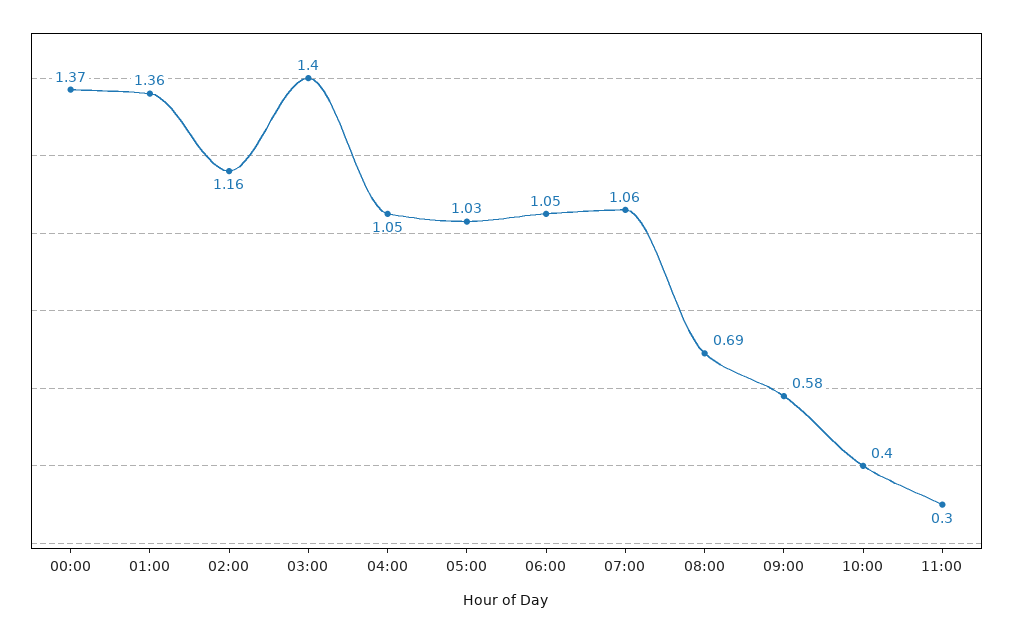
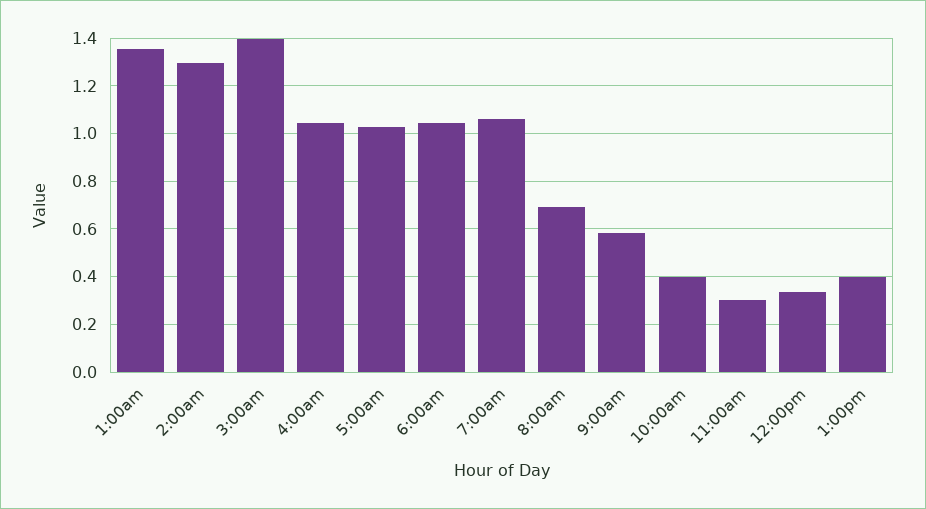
00:00: 1.37 -> none
02:00: 1.16 -> 1.3
12:00pm: none -> 0.35
1:00pm: none -> 0.4

